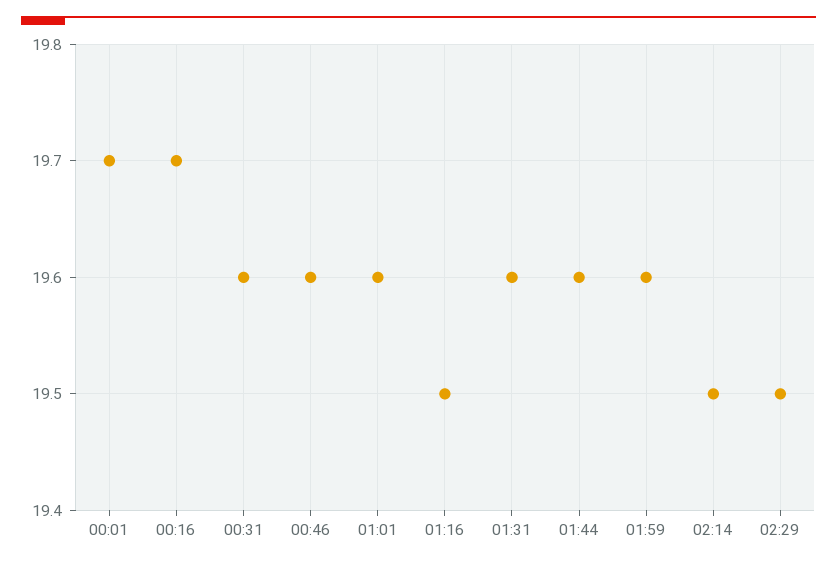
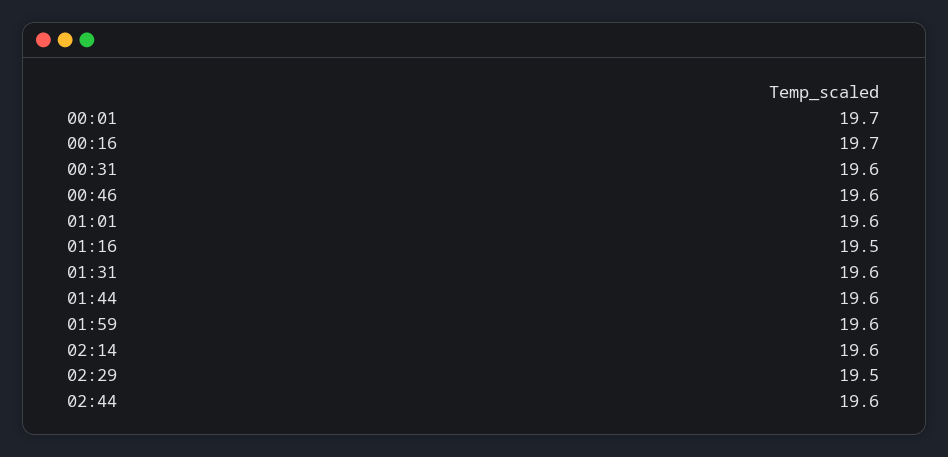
02:14: 19.5 -> 19.6
02:44: none -> 19.6

